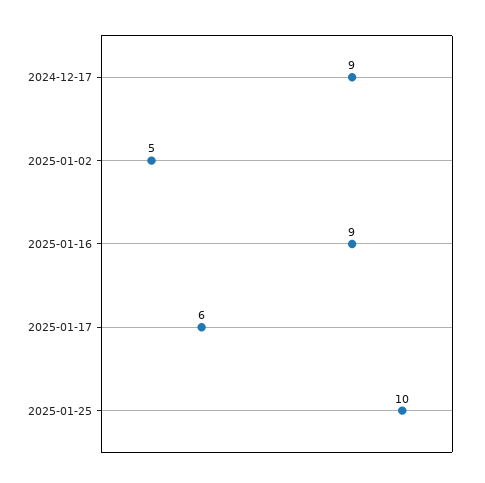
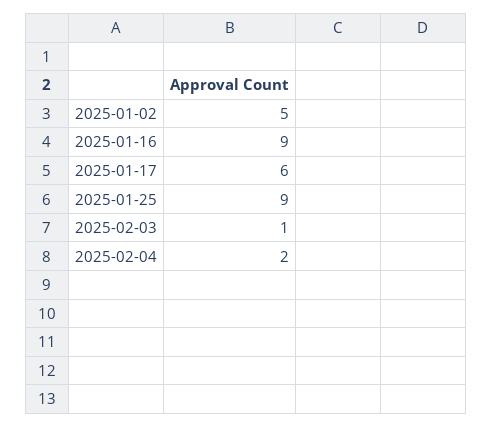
2024-12-17: 9 -> none
2025-01-25: 10 -> 9
2025-02-03: none -> 1
2025-02-04: none -> 2

